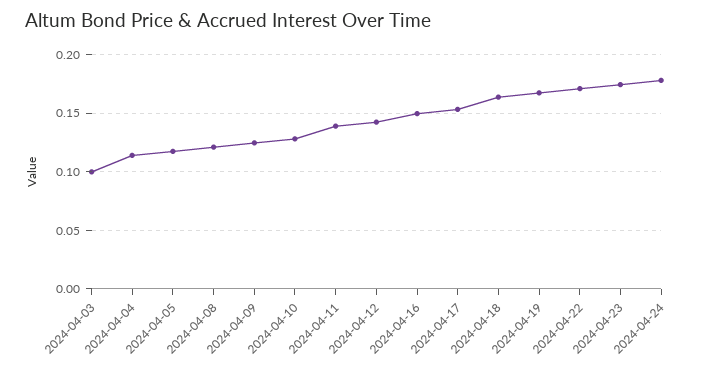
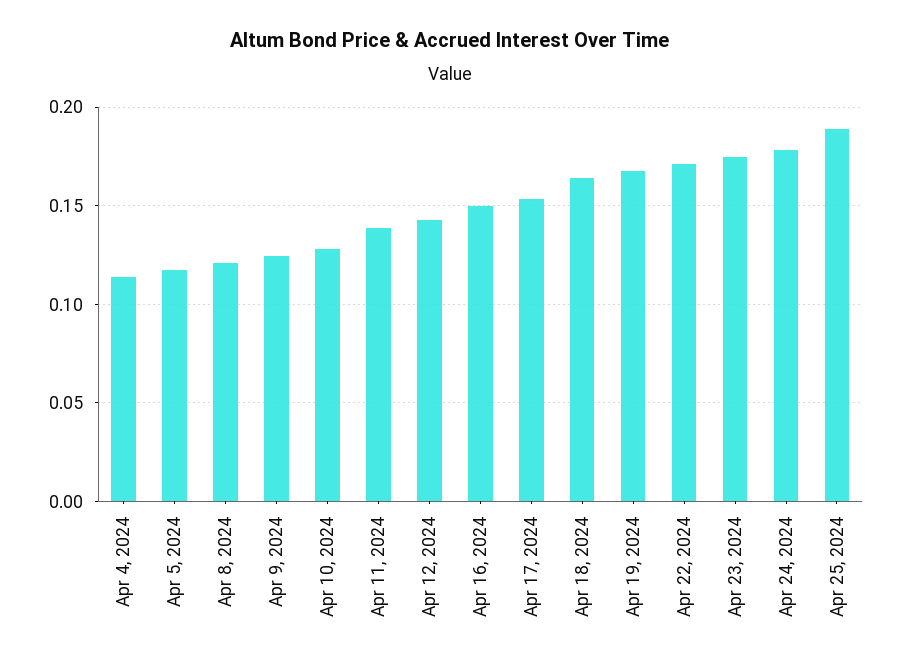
2024-04-03: 0.1 -> none
Apr 25, 2024: none -> 0.19

